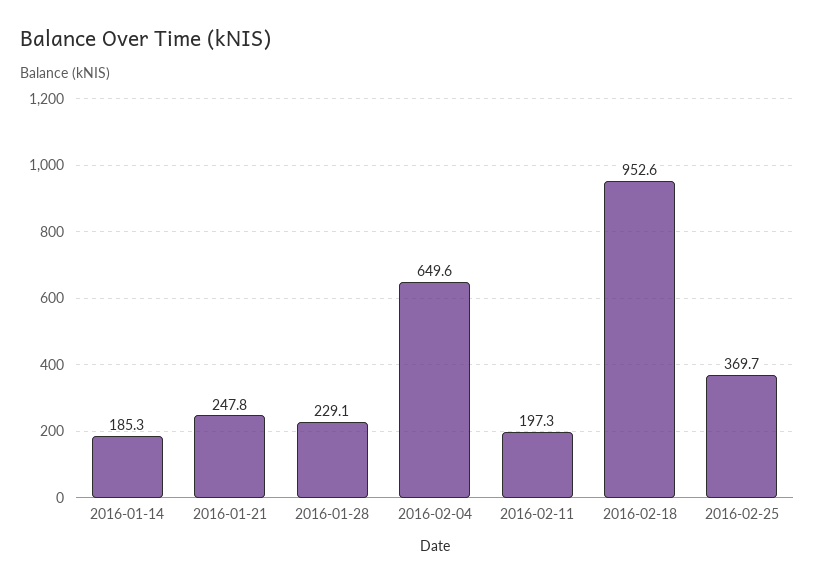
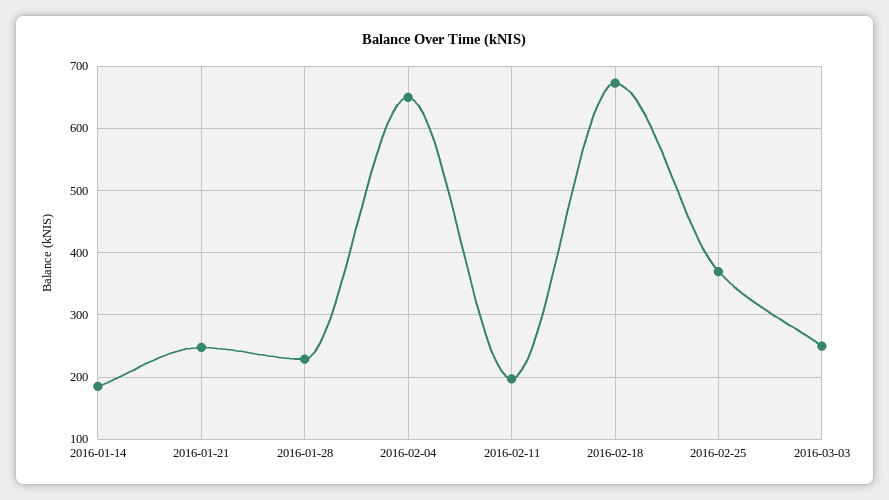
2016-02-18: 952.6 -> 670
2016-03-03: none -> 250

